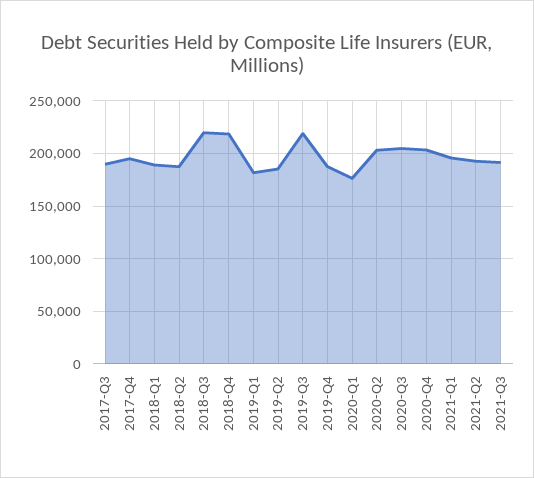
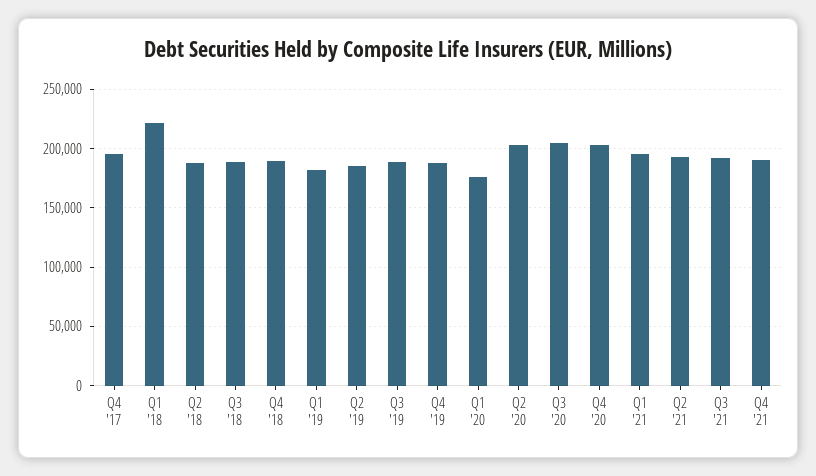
2017-Q3: 190000 -> none
2018-Q1: 190000 -> 220000
2018-Q3: 220000 -> 190000
2018-Q4: 220000 -> 190000
2019-Q3: 220000 -> 190000
Q4 '21: none -> 190000

